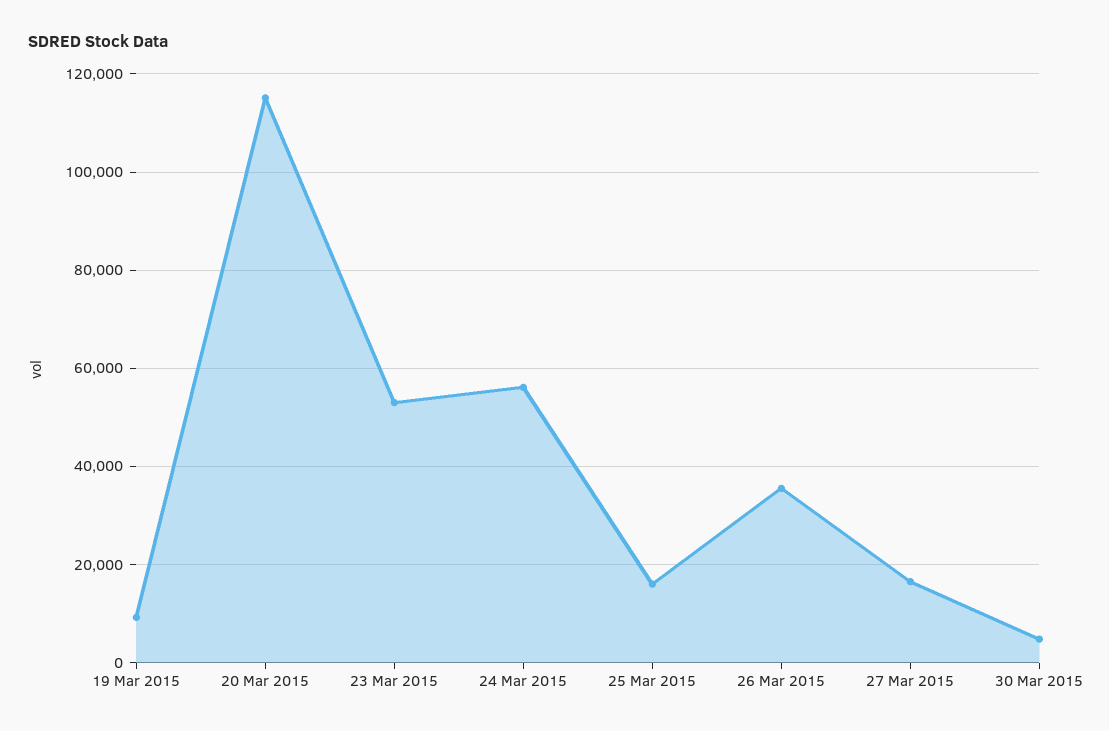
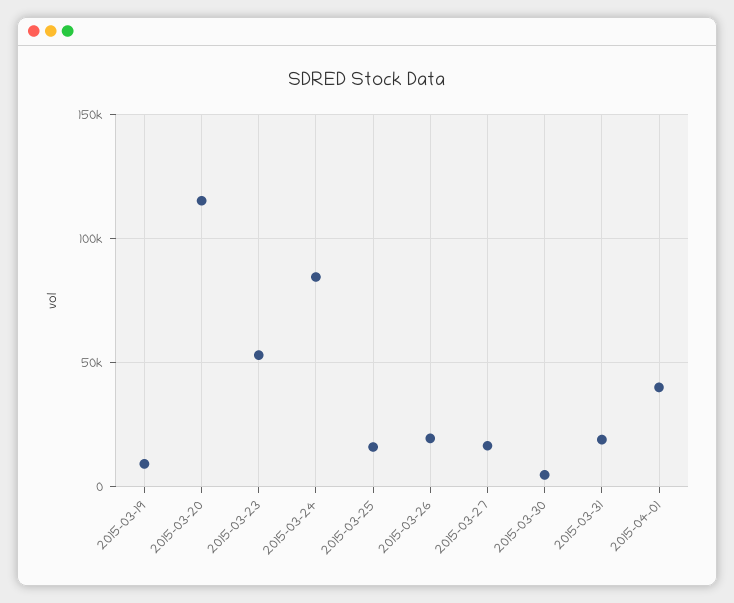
24 Mar 2015: 56000 -> 85000
26 Mar 2015: 36000 -> 20000
2015-03-31: none -> 20000
2015-04-01: none -> 40000

